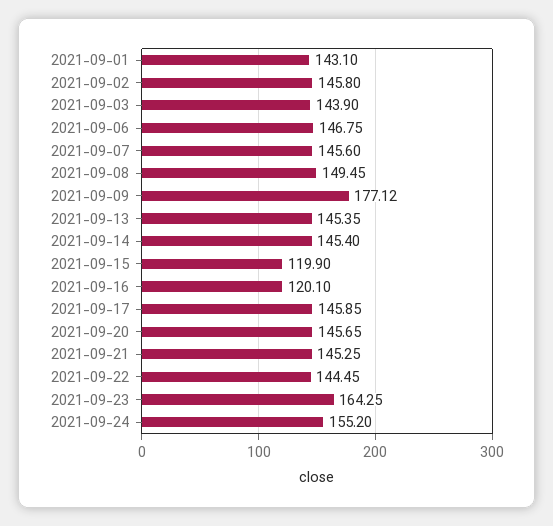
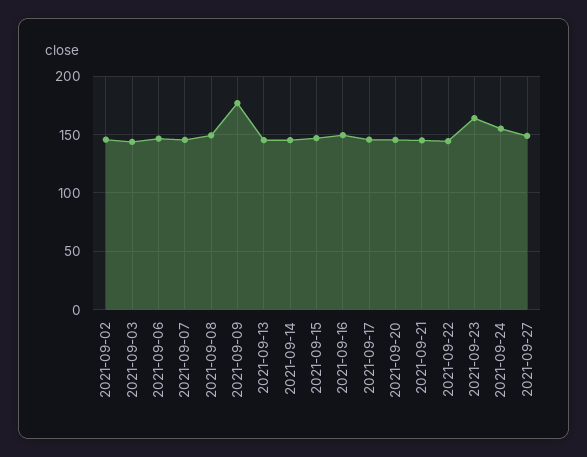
2021-09-01: 143.1 -> none
2021-09-15: 119.9 -> 150
2021-09-16: 120.1 -> 150
2021-09-27: none -> 150

